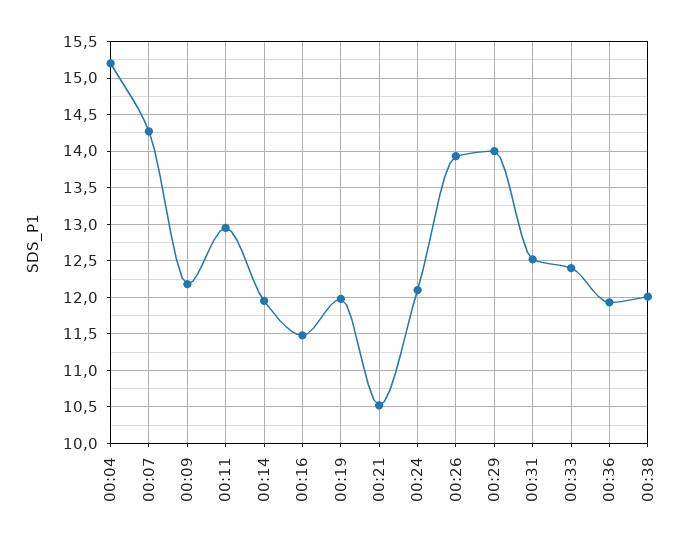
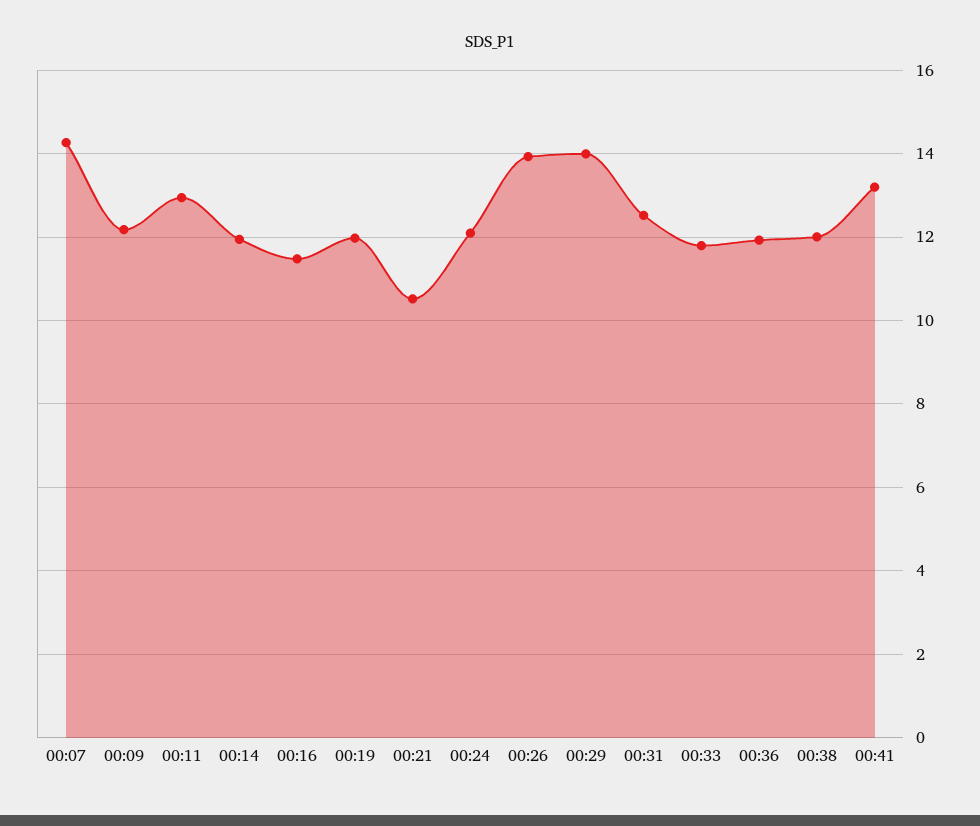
00:04: 15.2 -> none
00:33: 12.4 -> 11.8
00:41: none -> 13.2

